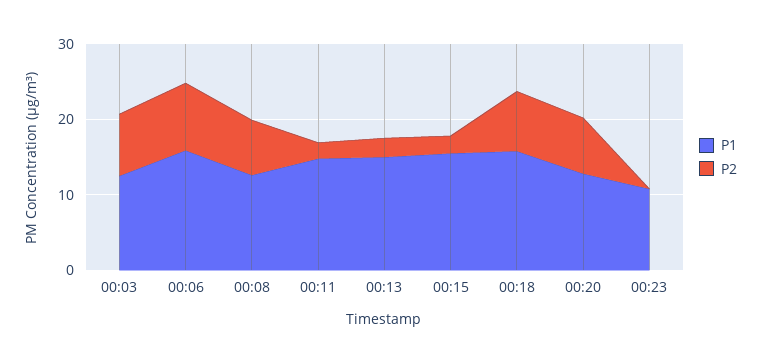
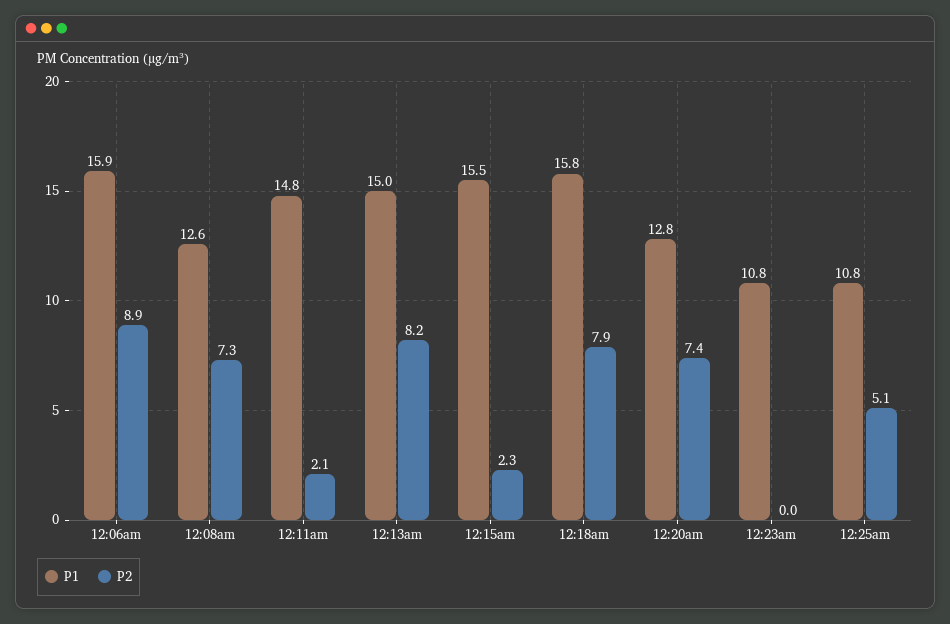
P1, 00:03: 12 -> none
P2, 00:03: 8 -> none
P2, 00:13: 2 -> 8.2
P1, 12:25am: none -> 10.8
P2, 12:25am: none -> 5.1

